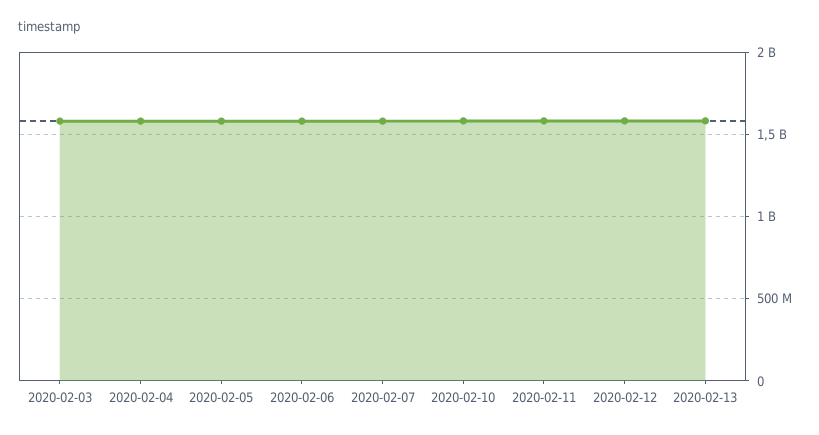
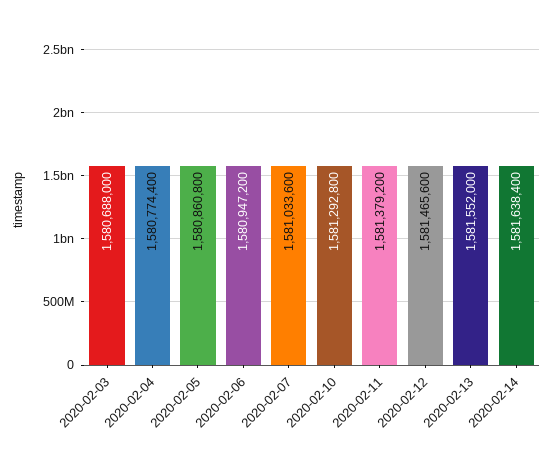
2020-02-14: none -> 1581638400

